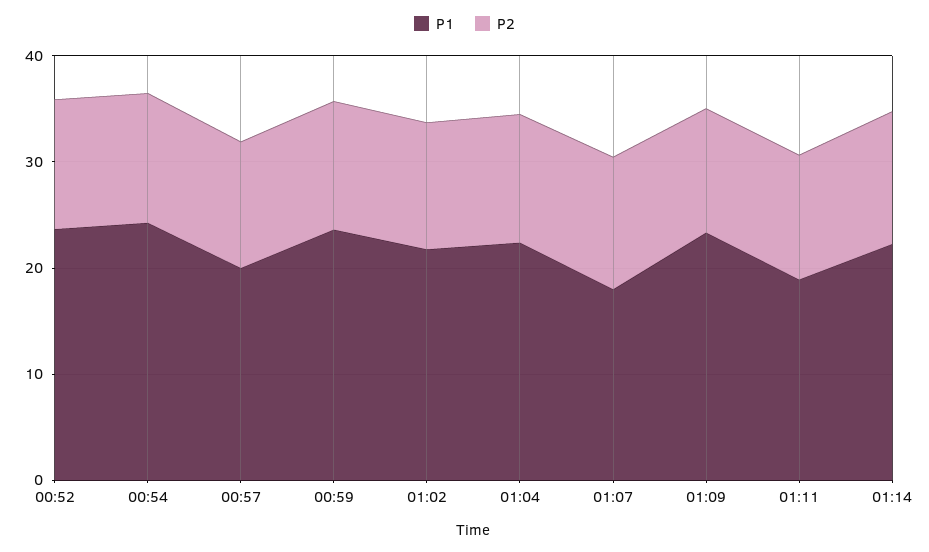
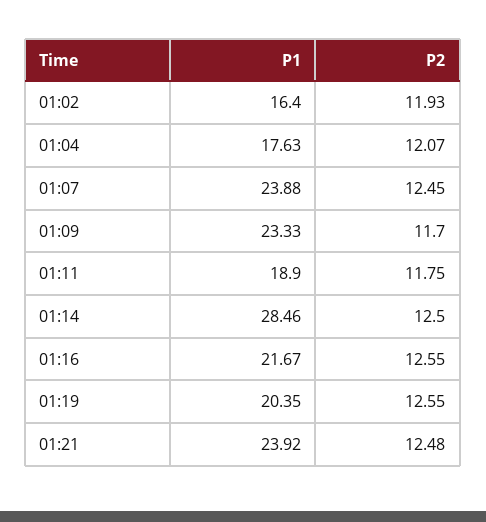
P1, 00:52: 24 -> none
P2, 00:52: 12 -> none
P1, 00:54: 24 -> none
P2, 00:54: 12 -> none
P1, 00:57: 20 -> none
P2, 00:57: 12 -> none
P1, 00:59: 24 -> none
P2, 00:59: 12 -> none
P1, 01:02: 22 -> 16.4
P1, 01:04: 22 -> 17.63
P1, 01:07: 18 -> 23.88
P1, 01:14: 22 -> 28.46
P1, 01:16: none -> 21.67
P2, 01:16: none -> 12.55
P1, 01:19: none -> 20.35
P2, 01:19: none -> 12.55
P1, 01:21: none -> 23.92
P2, 01:21: none -> 12.48

